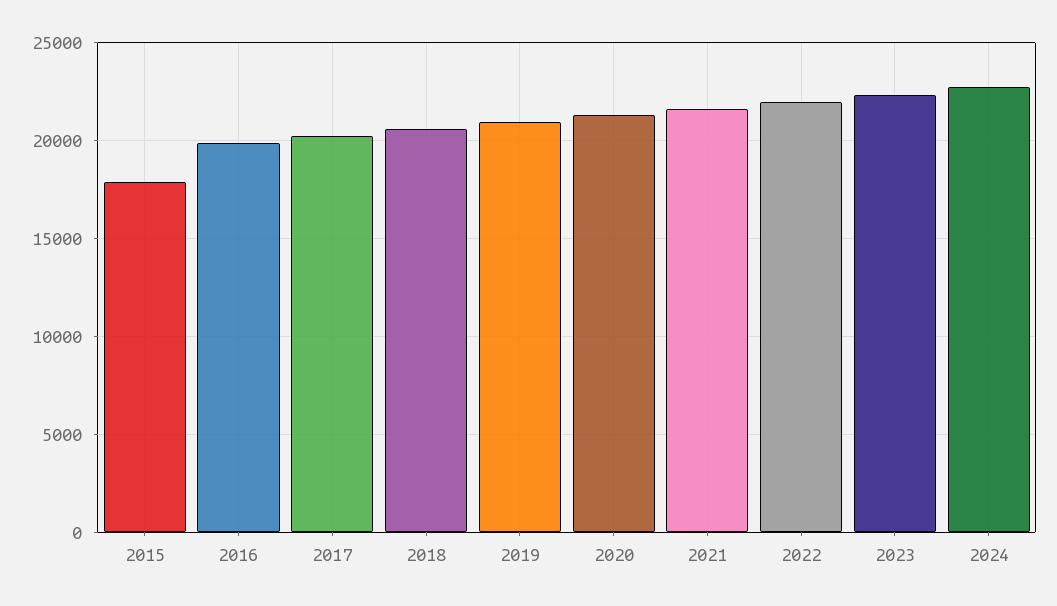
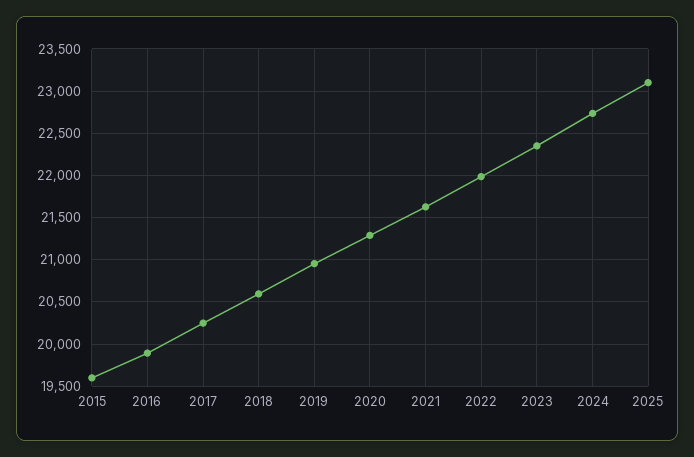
2015: 18000 -> 19600
2025: none -> 23100

